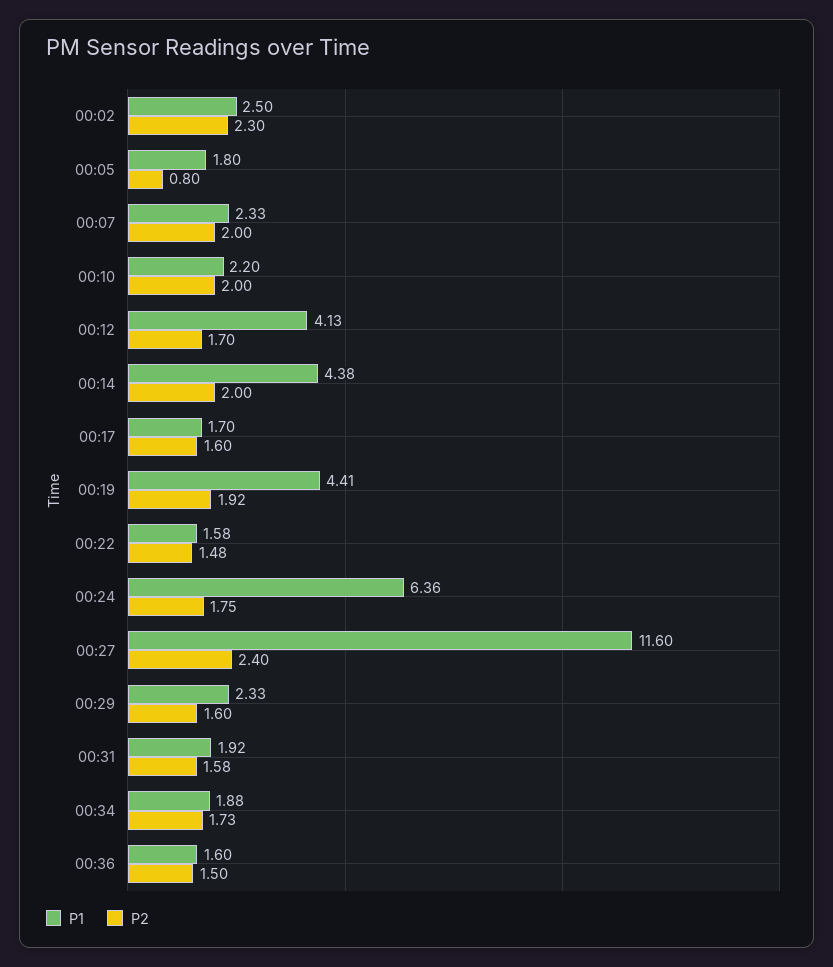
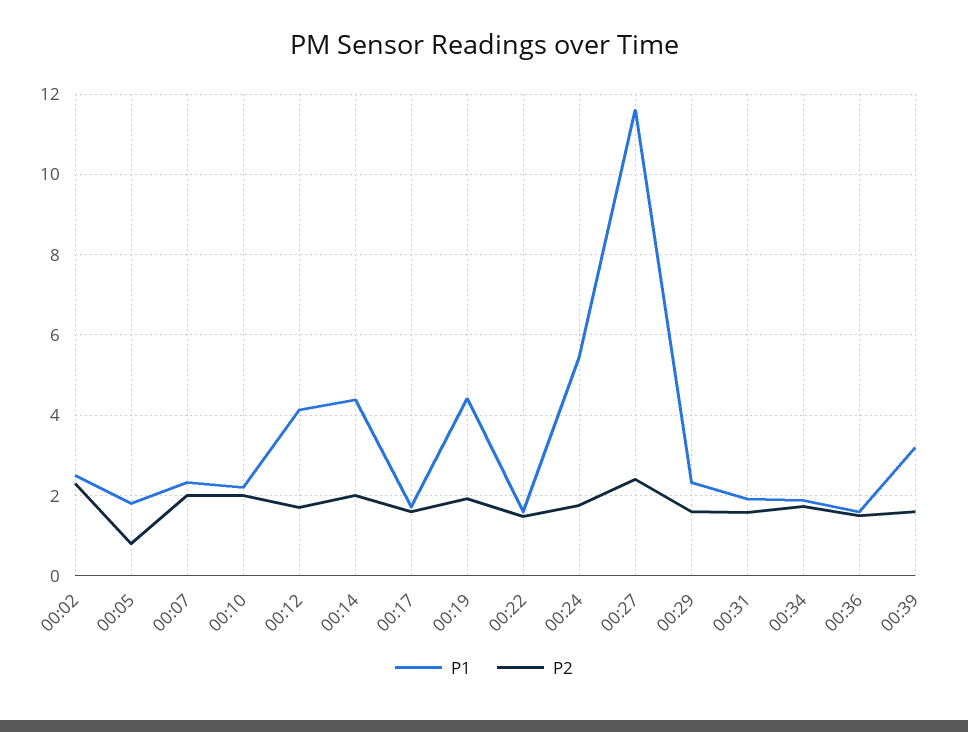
P1, 00:24: 6.36 -> 5.4
P1, 00:39: none -> 3.2
P2, 00:39: none -> 1.6

